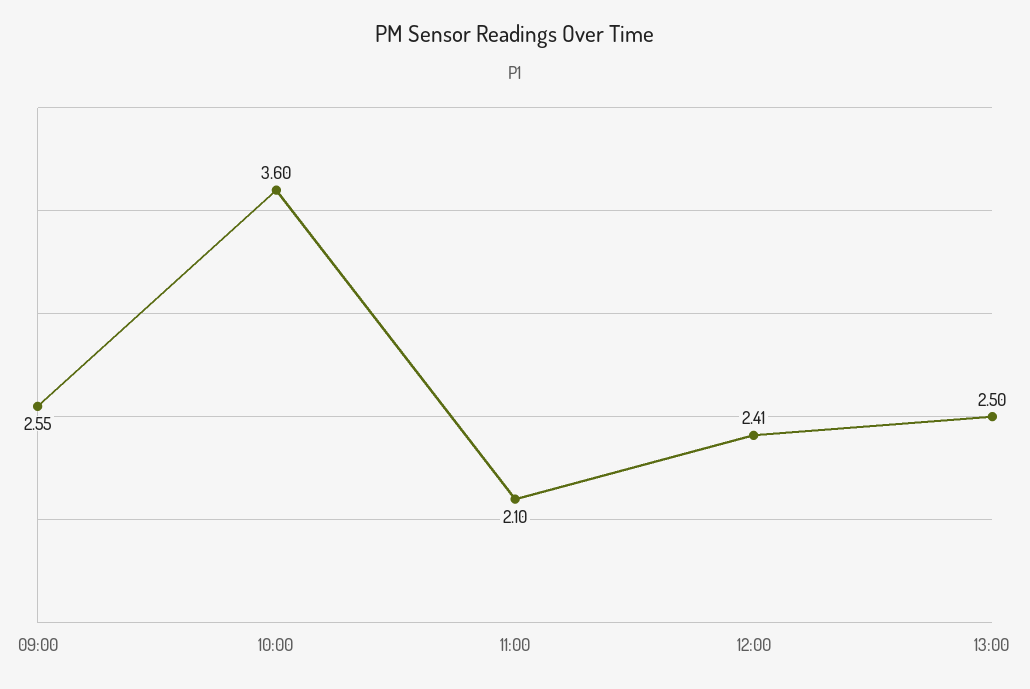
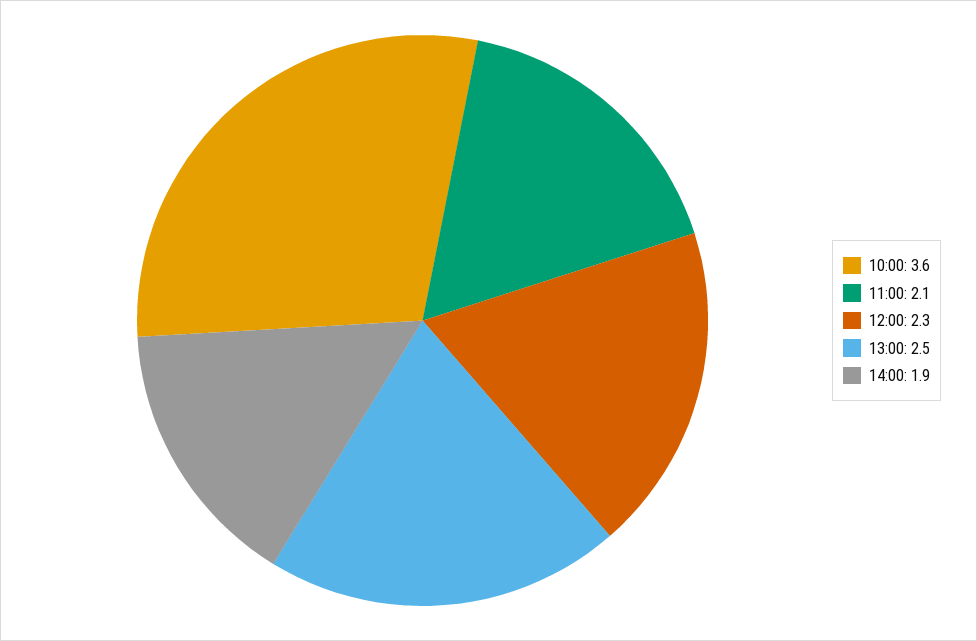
09:00: 2.55 -> none
12:00: 2.41 -> 2.3
14:00: none -> 1.9

